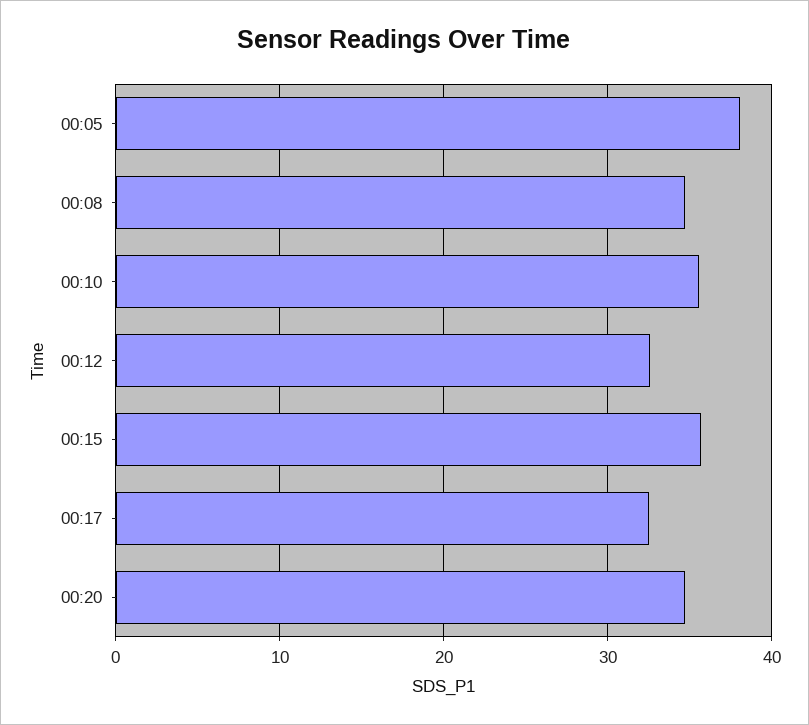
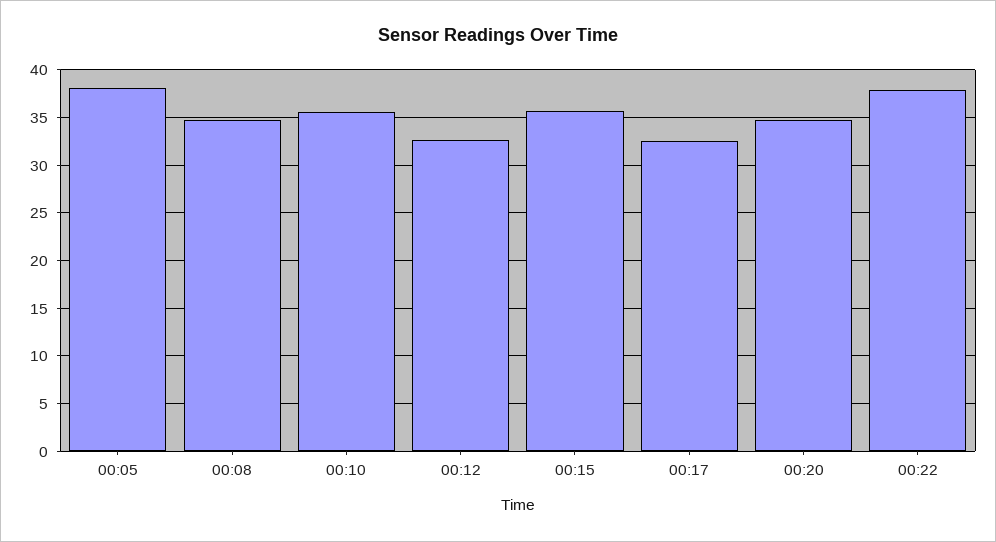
00:22: none -> 38

